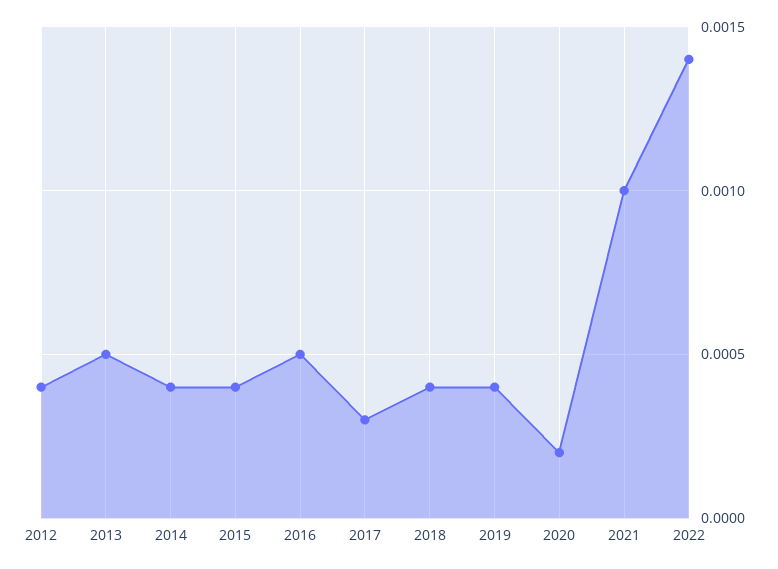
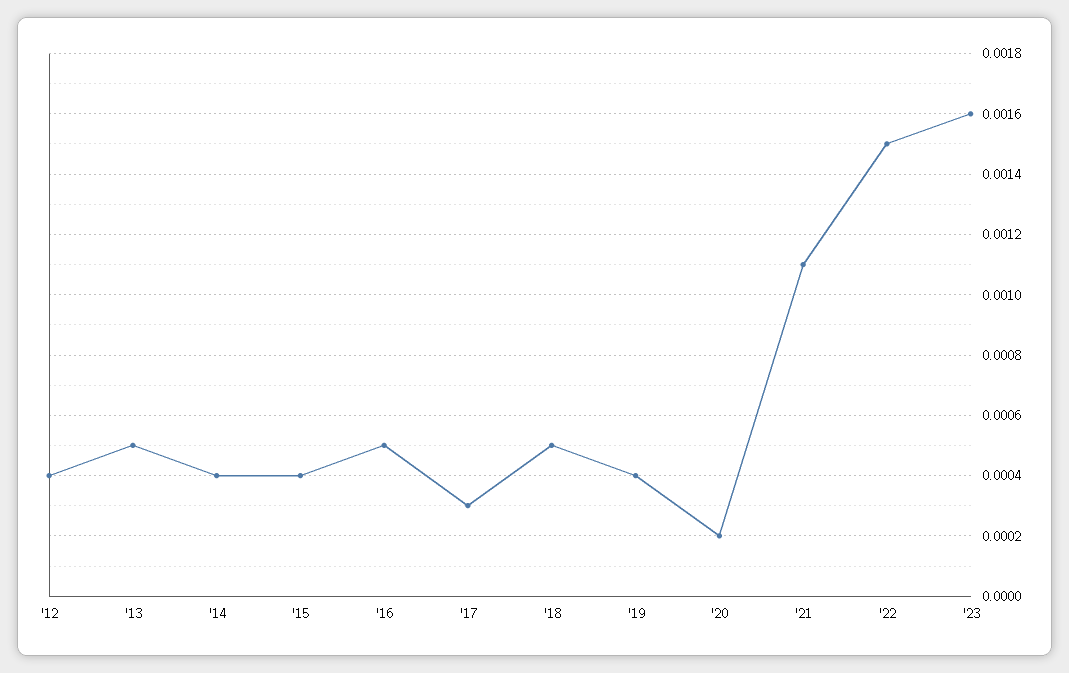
2018: 0.0004 -> 0.0005
2021: 0.001 -> 0.0011
2022: 0.0014 -> 0.0015
'23: none -> 0.0016

